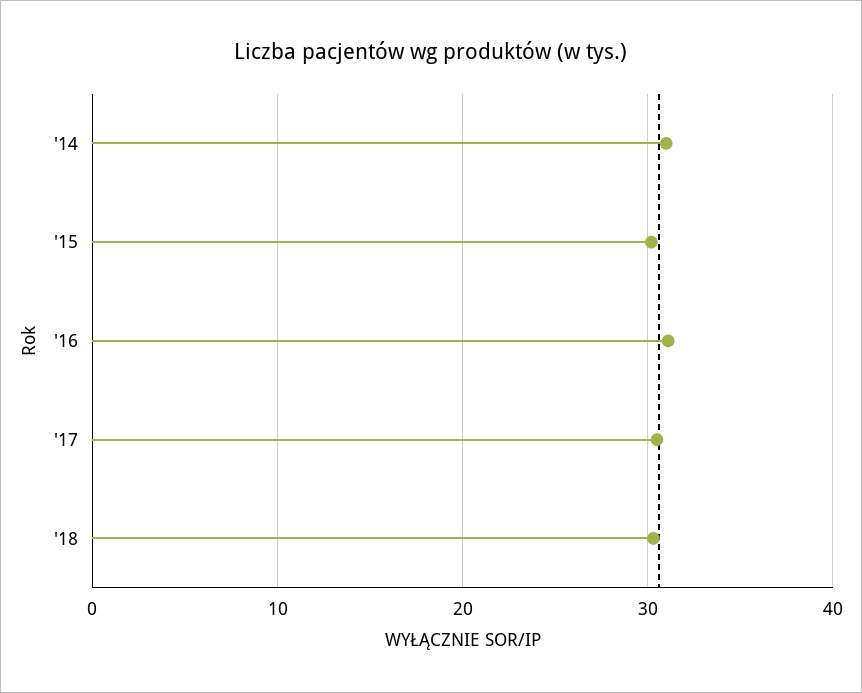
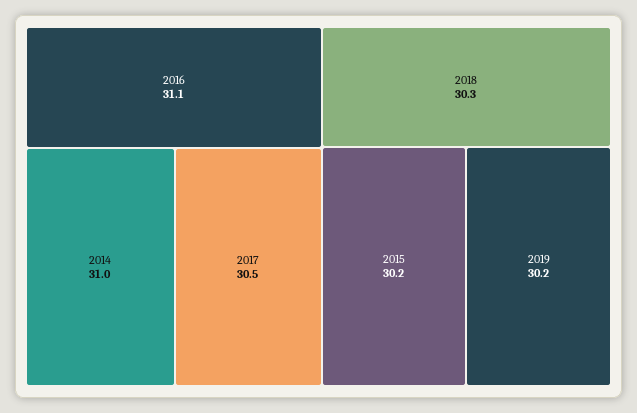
2019: none -> 30.2

